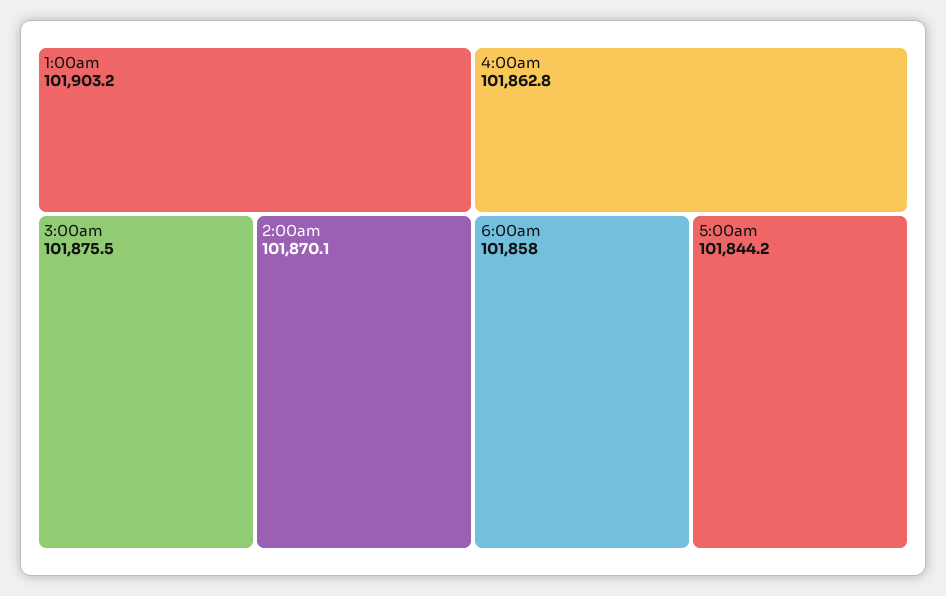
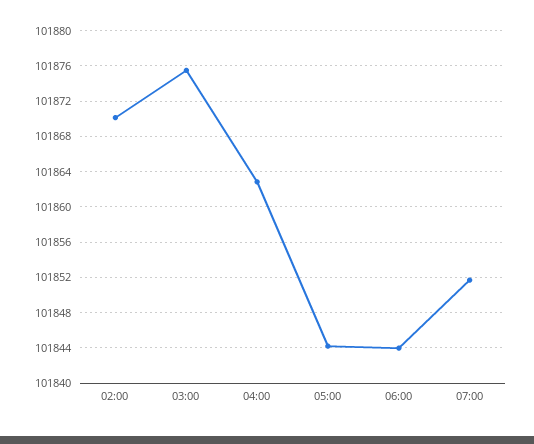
1:00am: 101903.2 -> none
6:00am: 101858 -> 101844
07:00: none -> 101852

